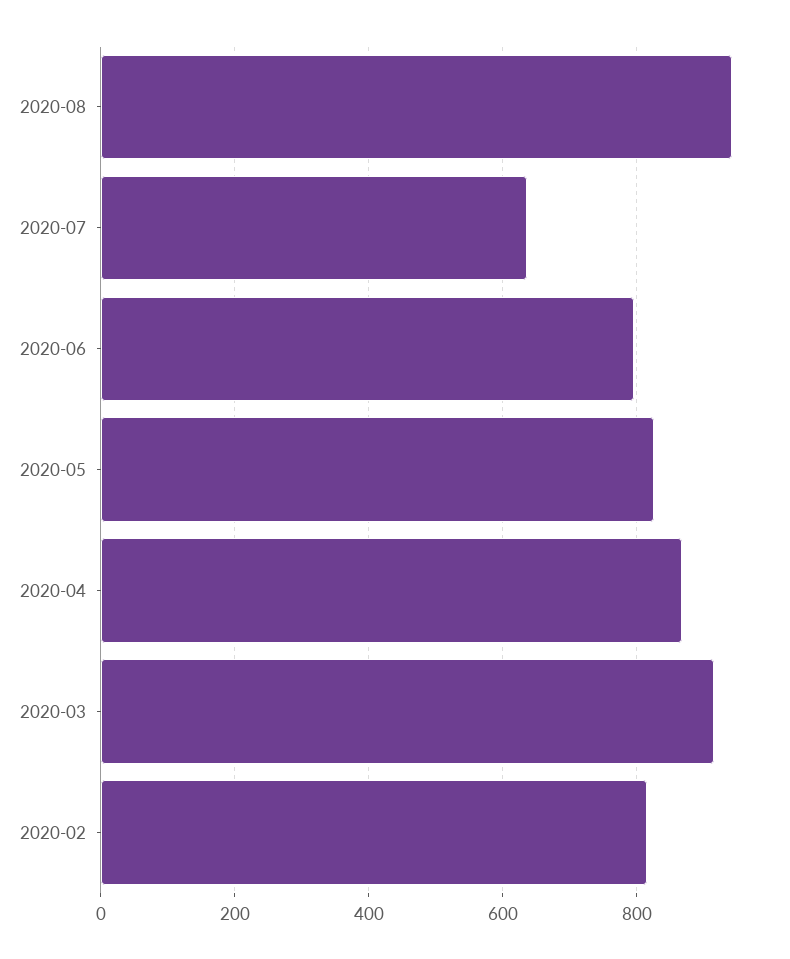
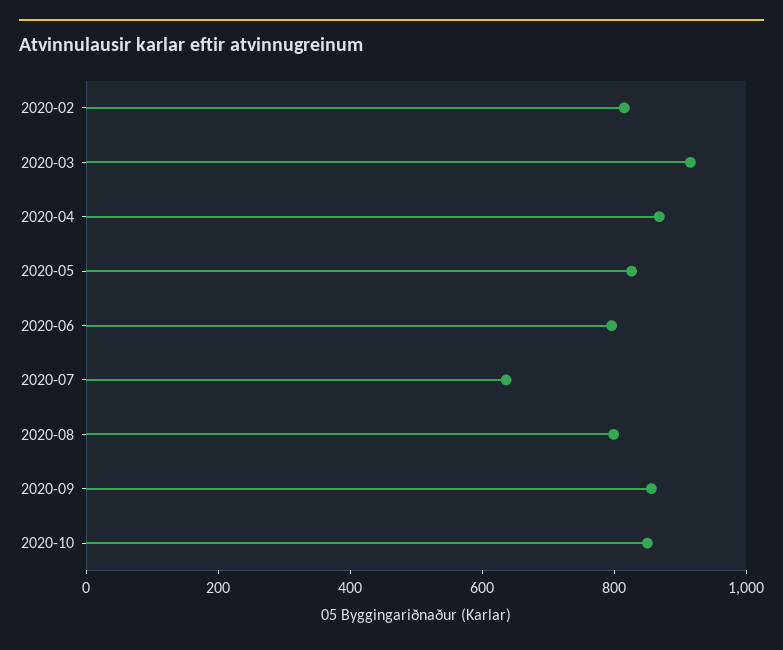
2020-08: 940 -> 800
2020-09: none -> 850
2020-10: none -> 850

